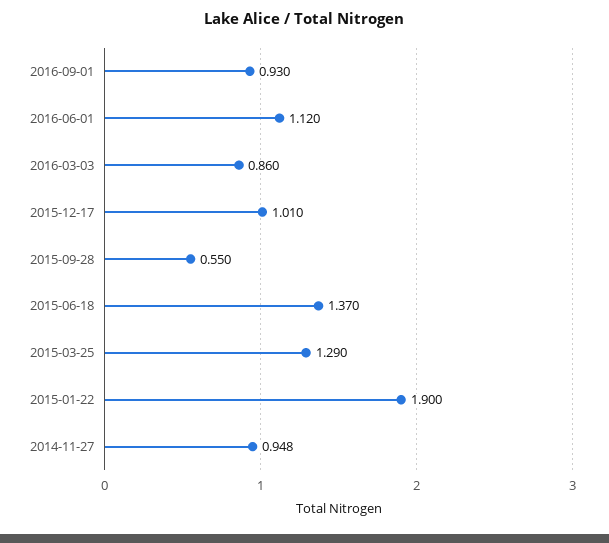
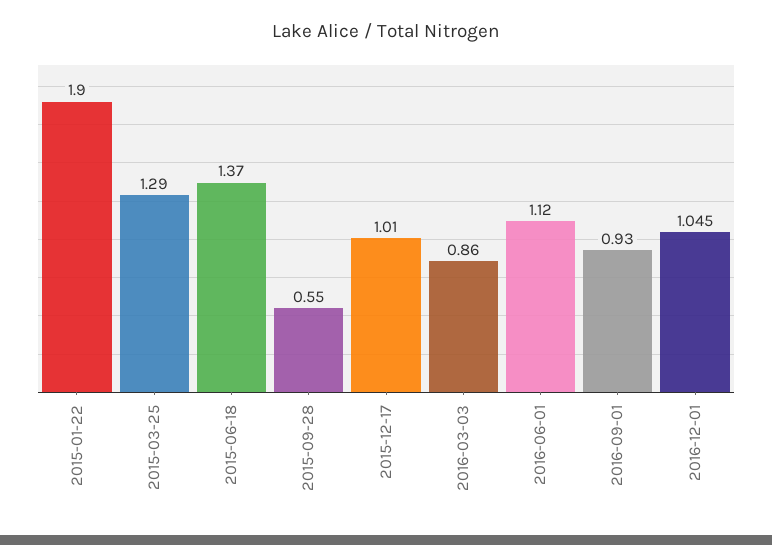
2014-11-27: 0.948 -> none
2016-12-01: none -> 1.045

